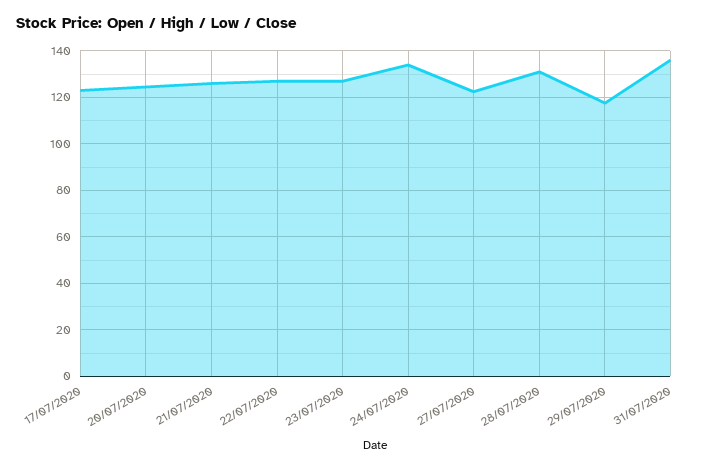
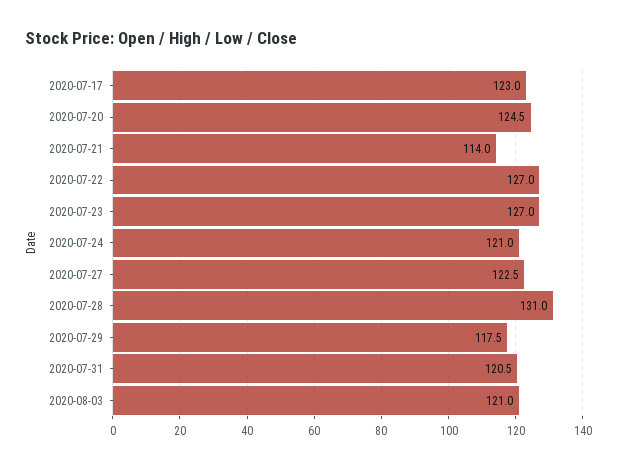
21/07/2020: 125 -> 114
24/07/2020: 135 -> 121
31/07/2020: 135 -> 120.5
2020-08-03: none -> 121

